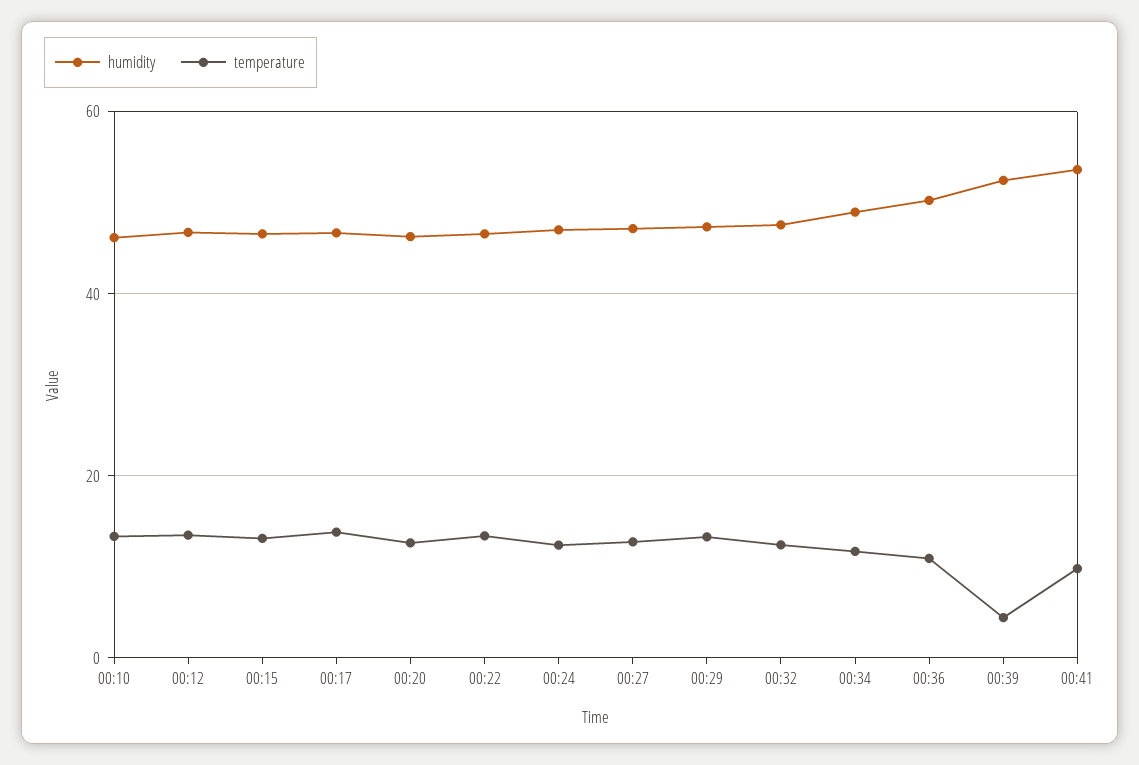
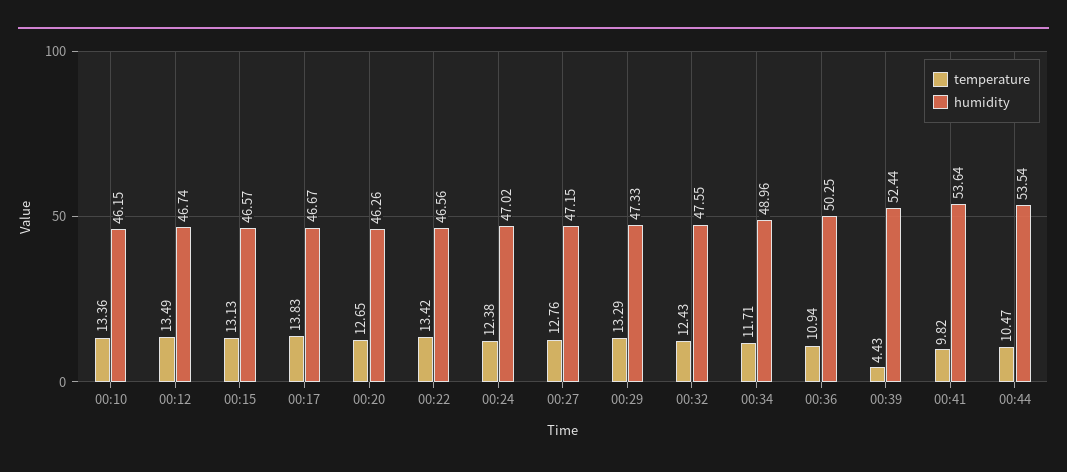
temperature, 00:44: none -> 10.47
humidity, 00:44: none -> 53.54

